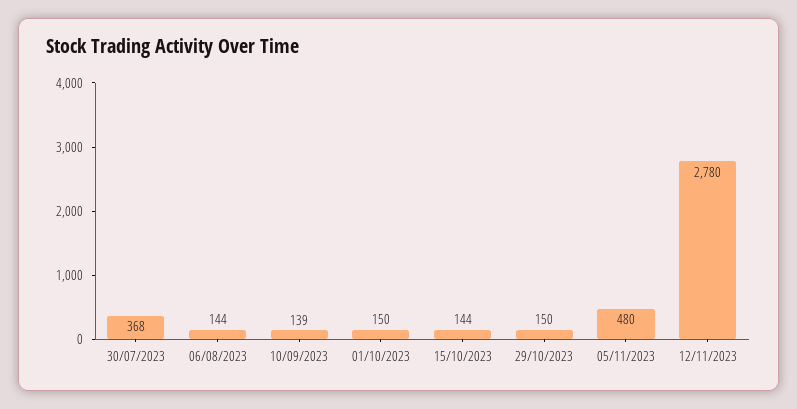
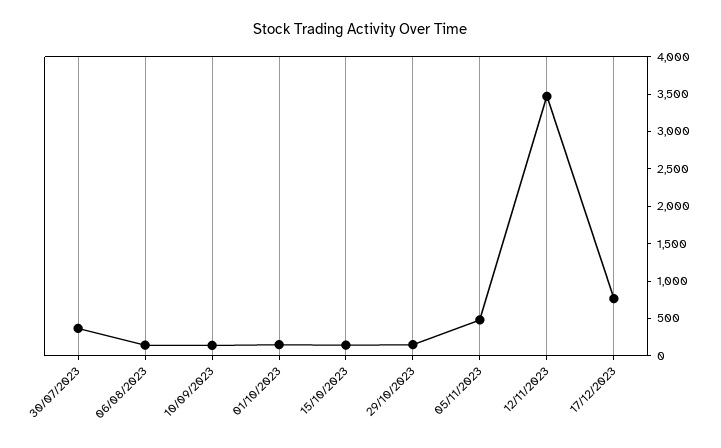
12/11/2023: 2780 -> 3500
17/12/2023: none -> 750

